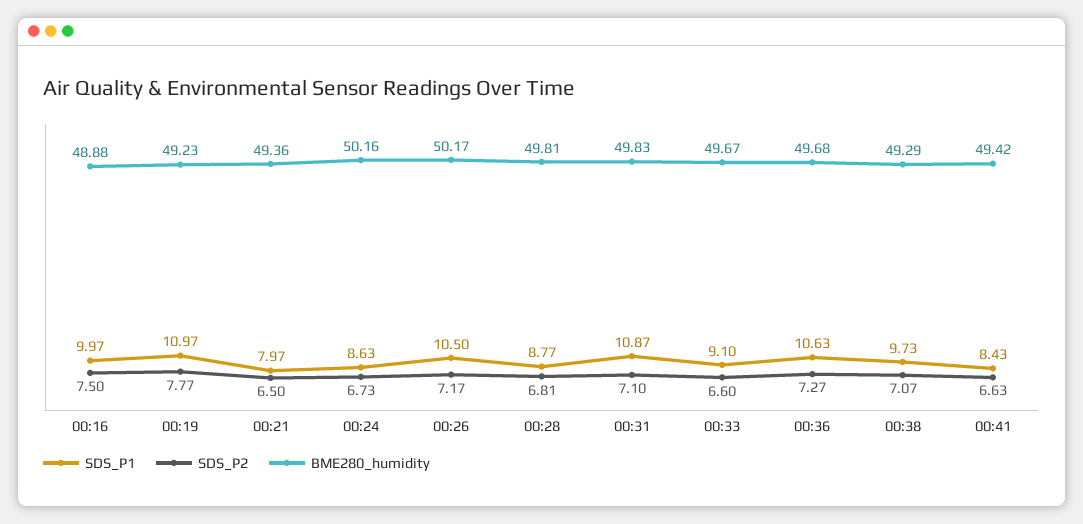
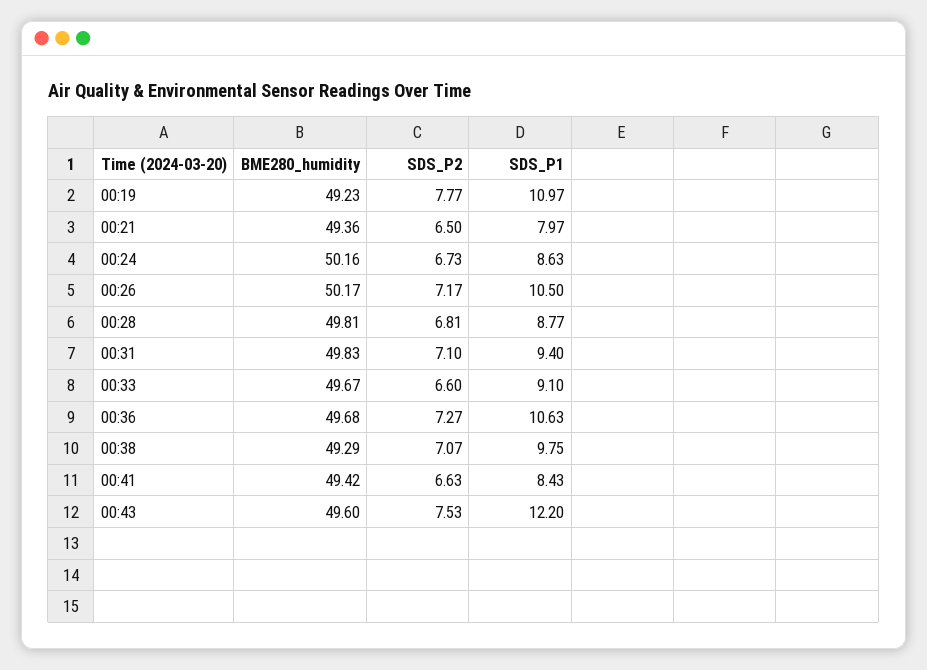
SDS_P1, 00:16: 9.97 -> none
SDS_P2, 00:16: 7.5 -> none
BME280_humidity, 00:16: 48.88 -> none
SDS_P1, 00:31: 10.87 -> 9.4
SDS_P1, 00:38: 9.73 -> 9.75
BME280_humidity, 00:43: none -> 49.6
SDS_P2, 00:43: none -> 7.53
SDS_P1, 00:43: none -> 12.2

